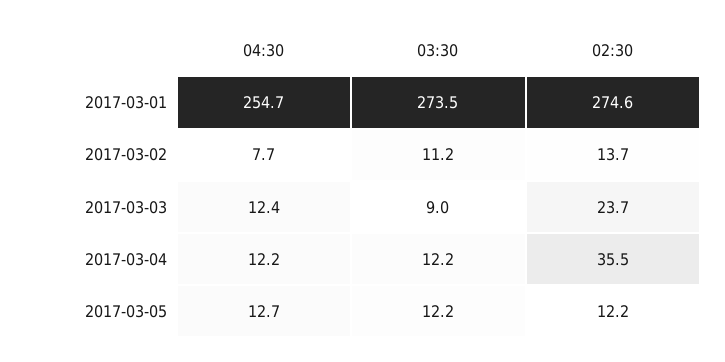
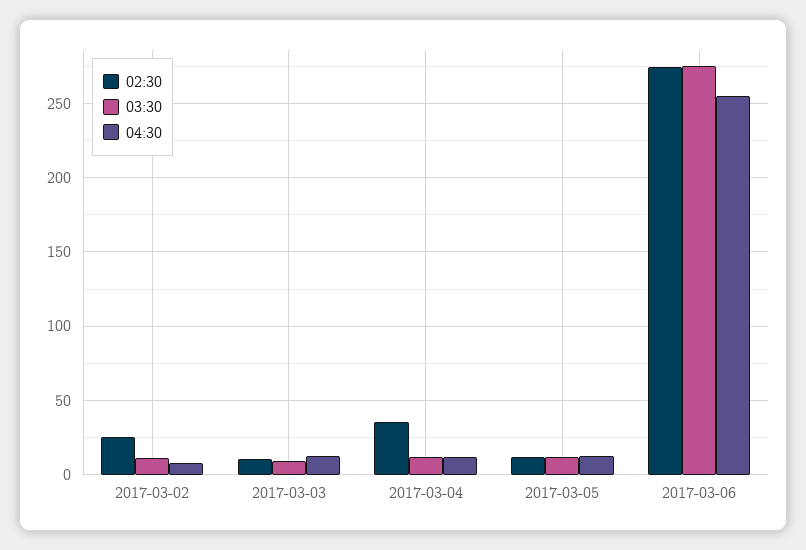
04:30, 2017-03-01: 254.7 -> none
03:30, 2017-03-01: 273.5 -> none
02:30, 2017-03-01: 274.6 -> none
02:30, 2017-03-02: 13.7 -> 25
02:30, 2017-03-03: 23.7 -> 10
02:30, 2017-03-06: none -> 275
03:30, 2017-03-06: none -> 275
04:30, 2017-03-06: none -> 255

